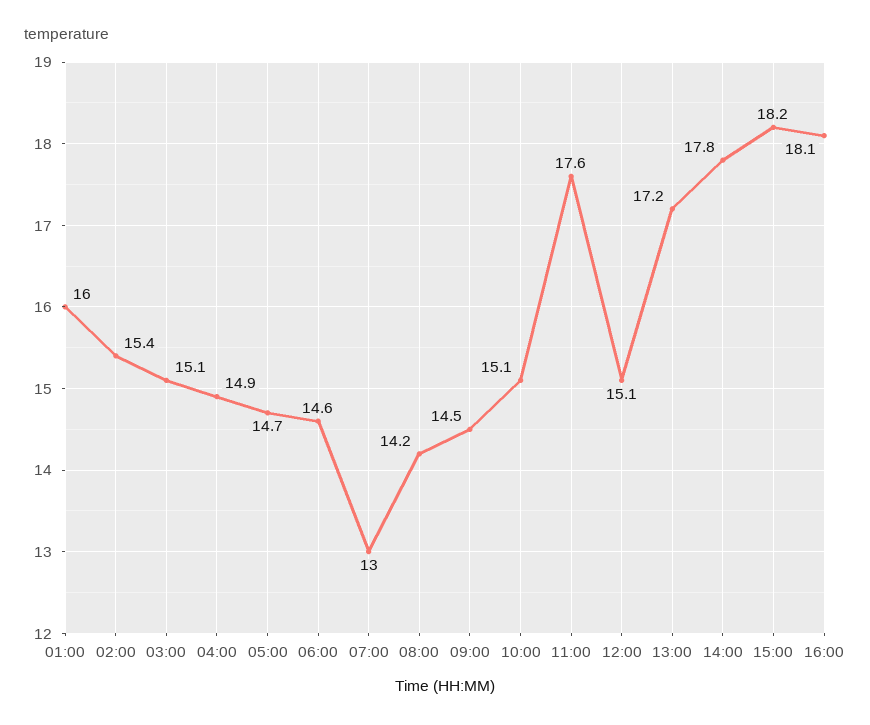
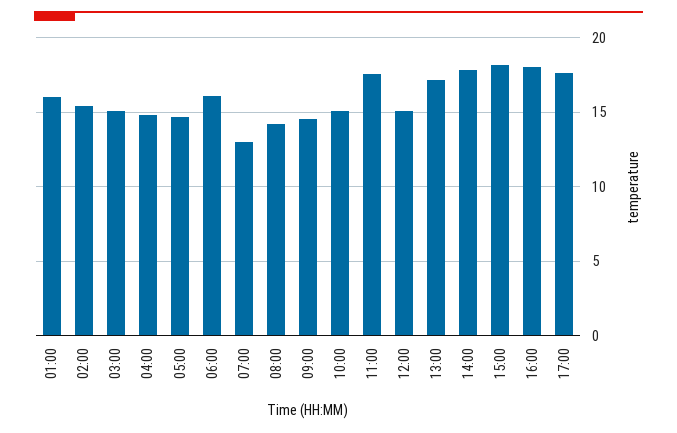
06:00: 14.6 -> 16
17:00: none -> 17.5

